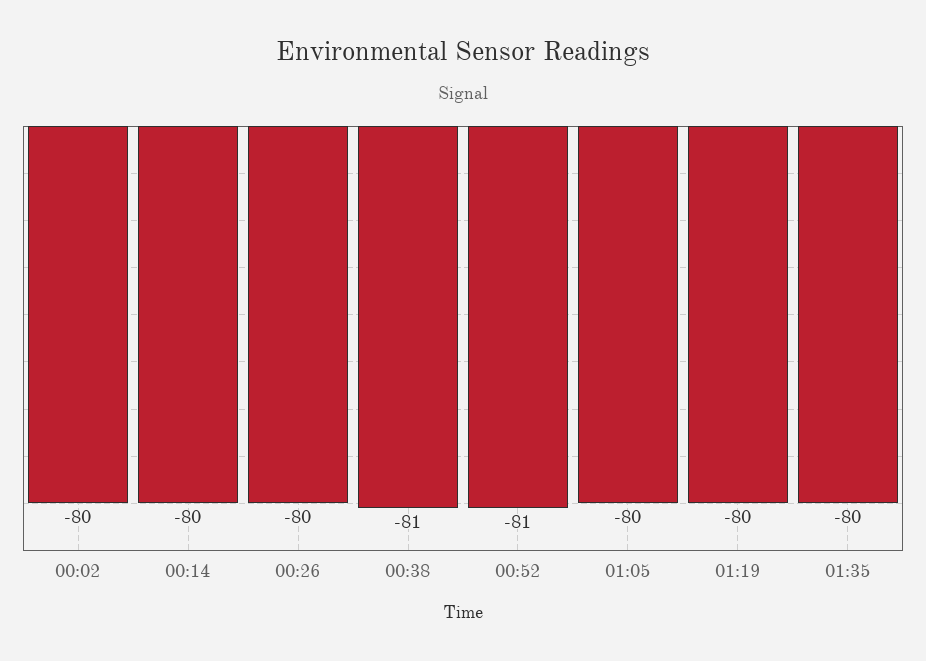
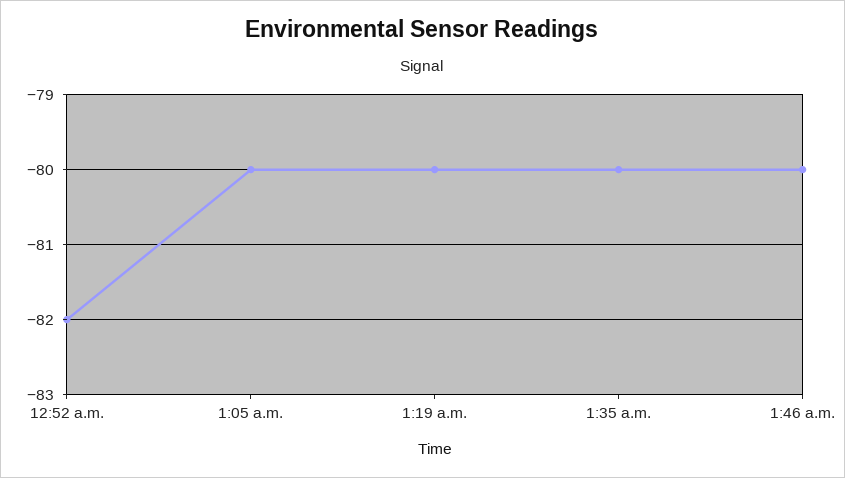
00:02: -80 -> none
00:14: -80 -> none
00:26: -80 -> none
00:38: -81 -> none
00:52: -81 -> -82
1:46 a.m.: none -> -80

